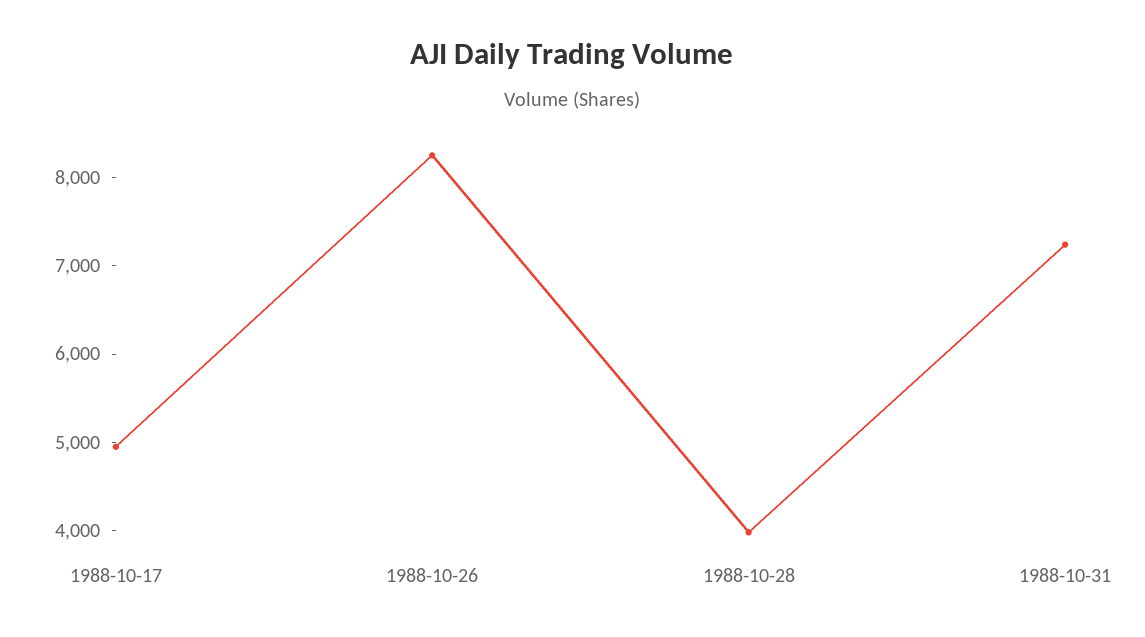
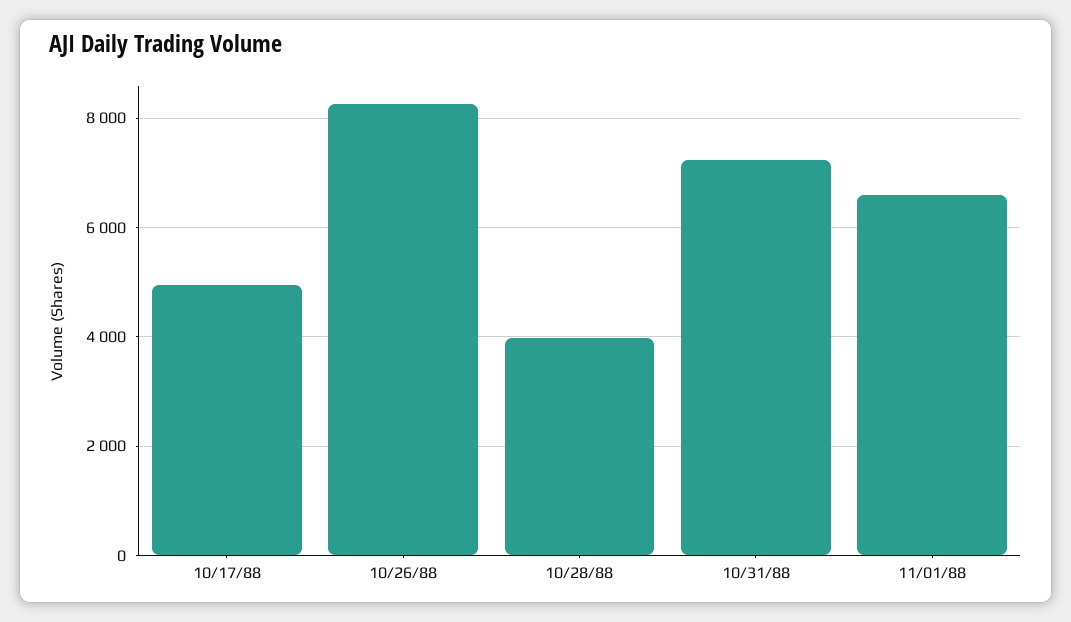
11/01/88: none -> 6600

